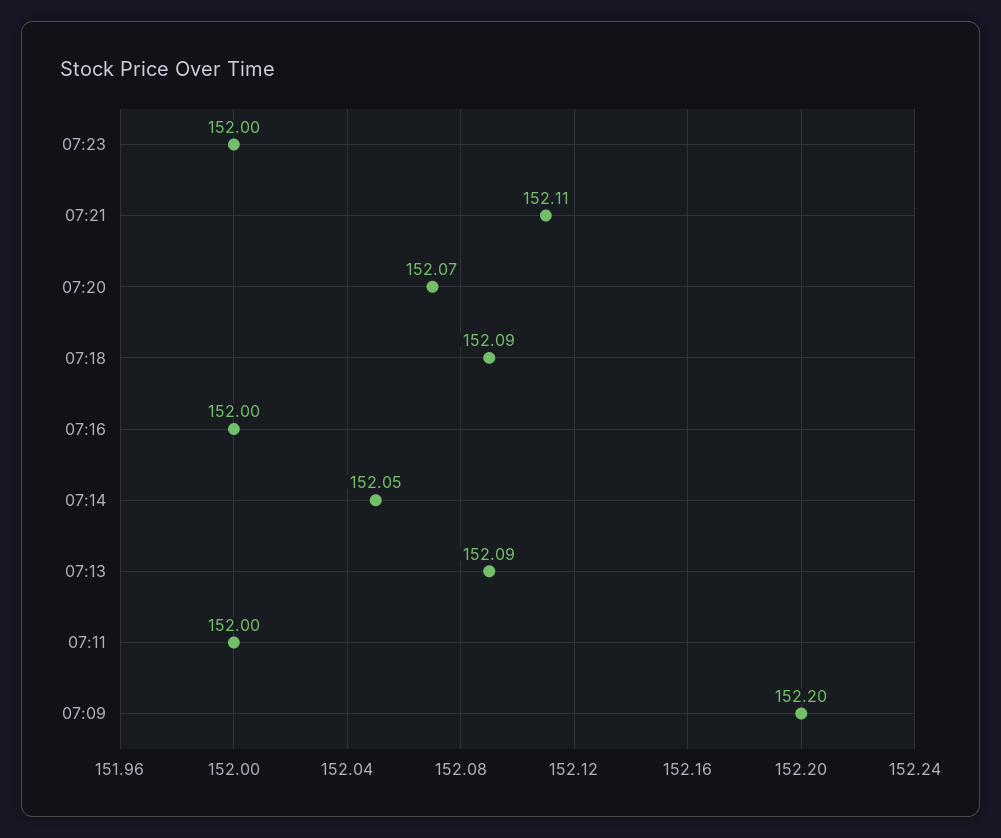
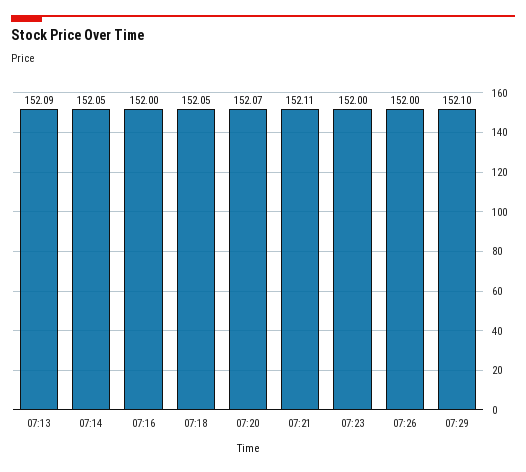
07:18: 152.09 -> 152.05
07:11: 152 -> none
07:09: 152.2 -> none
07:26: none -> 152
07:29: none -> 152.1

